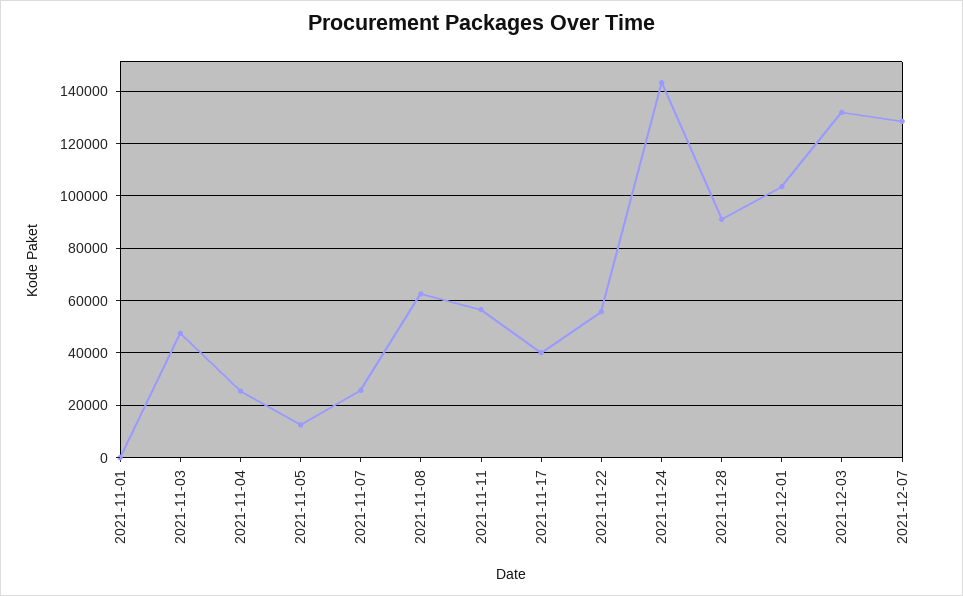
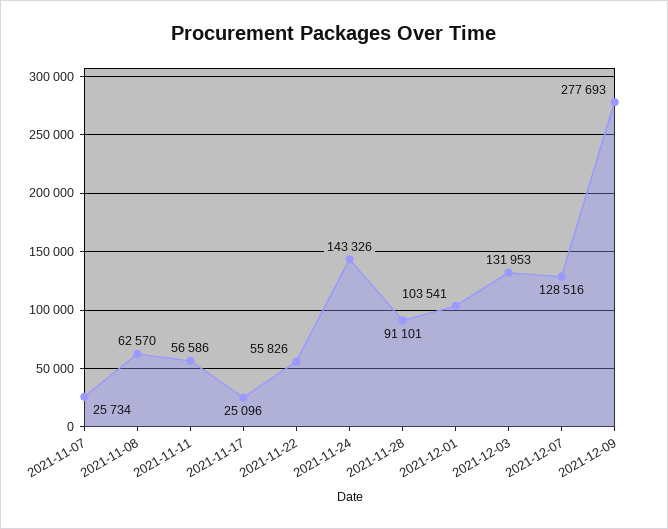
2021-11-01: 0 -> none
2021-11-03: 47500 -> none
2021-11-04: 25000 -> none
2021-11-05: 12500 -> none
2021-11-17: 40000 -> 25096
2021-12-09: none -> 277693

